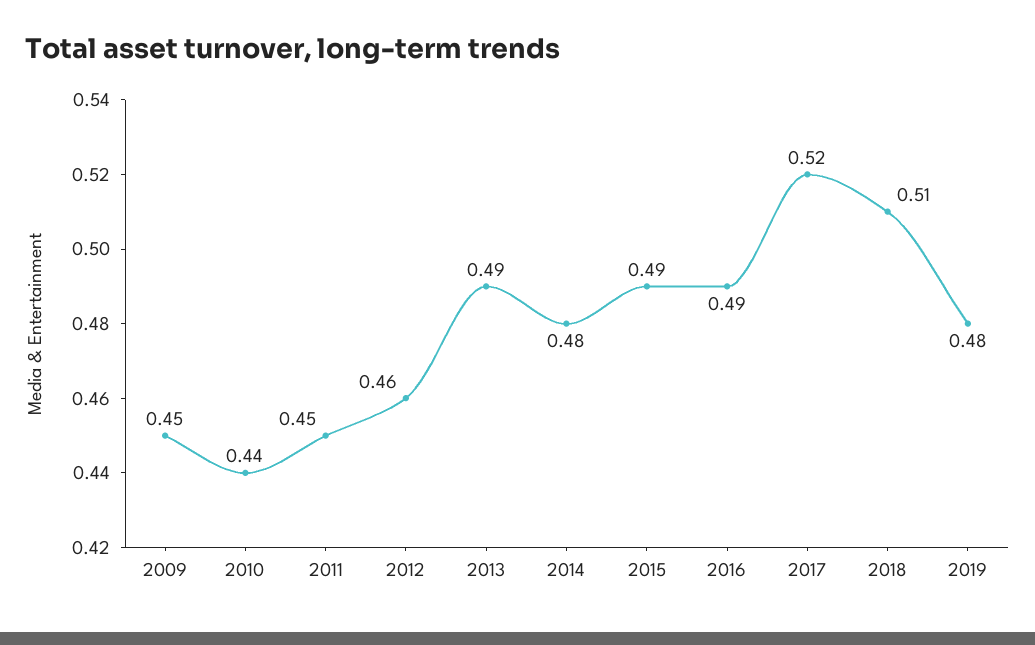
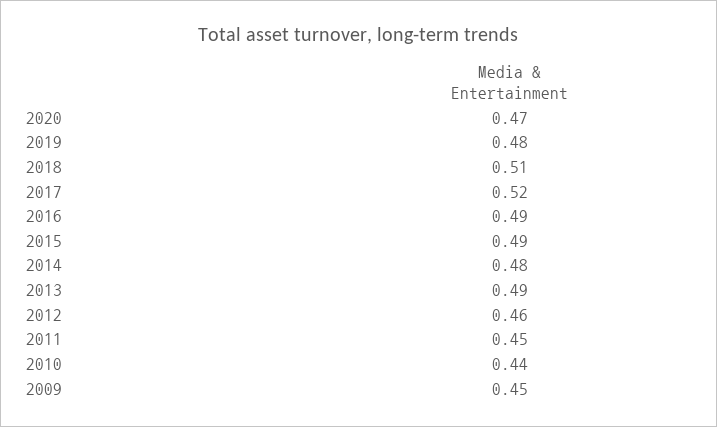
2020: none -> 0.47

